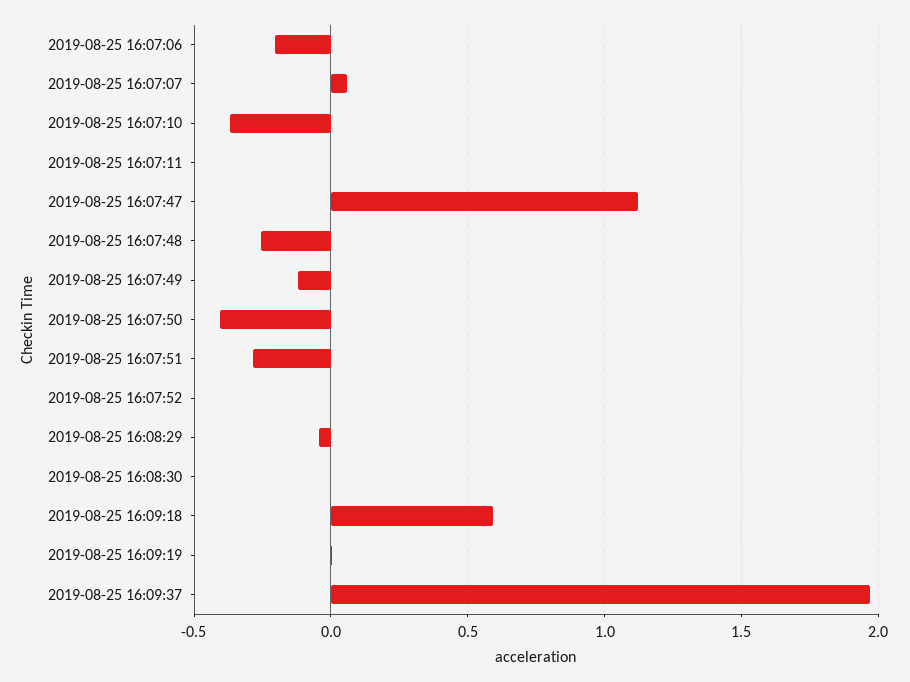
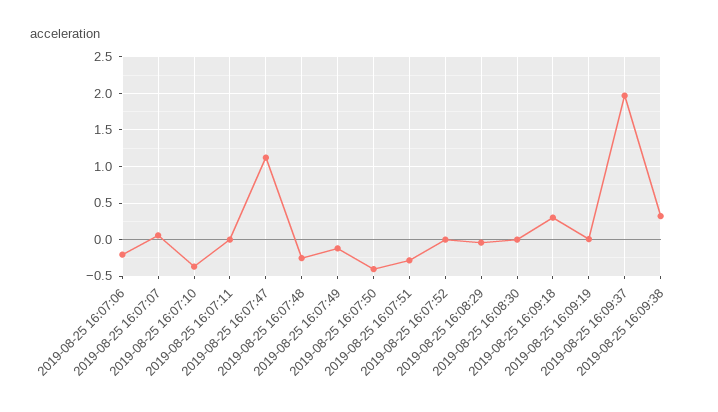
2019-08-25 16:09:18: 0.6 -> 0.3
2019-08-25 16:09:38: none -> 0.3

